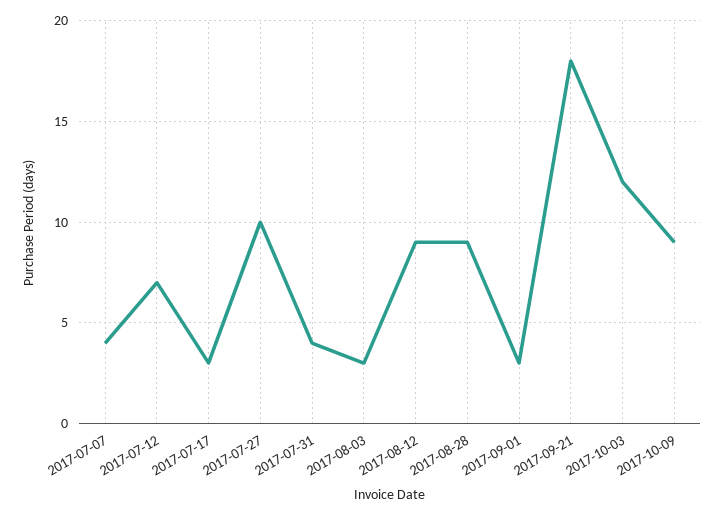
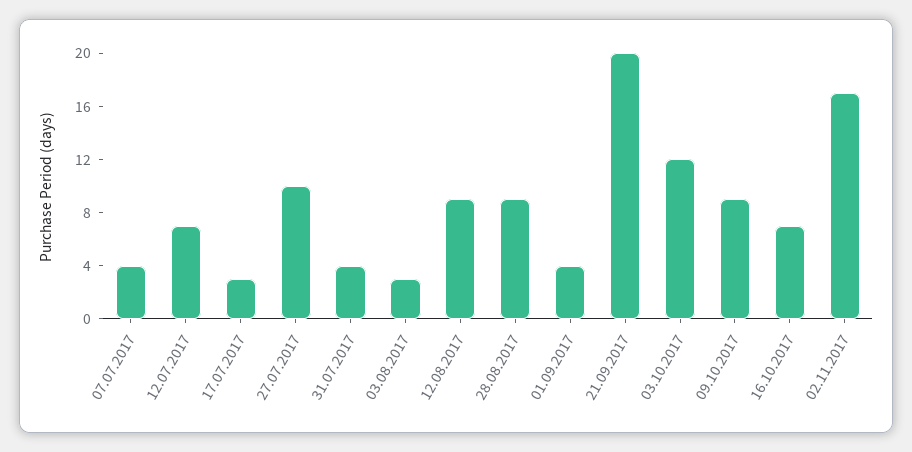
2017-09-01: 3 -> 4
2017-09-21: 18 -> 20
16.10.2017: none -> 7
02.11.2017: none -> 17

